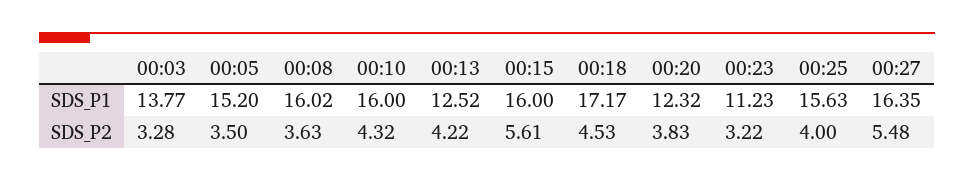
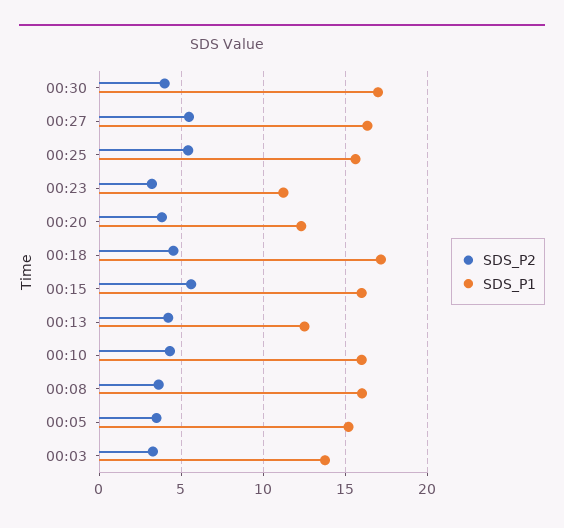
SDS_P2, 00:25: 4 -> 5.5
SDS_P2, 00:30: none -> 4
SDS_P1, 00:30: none -> 17

